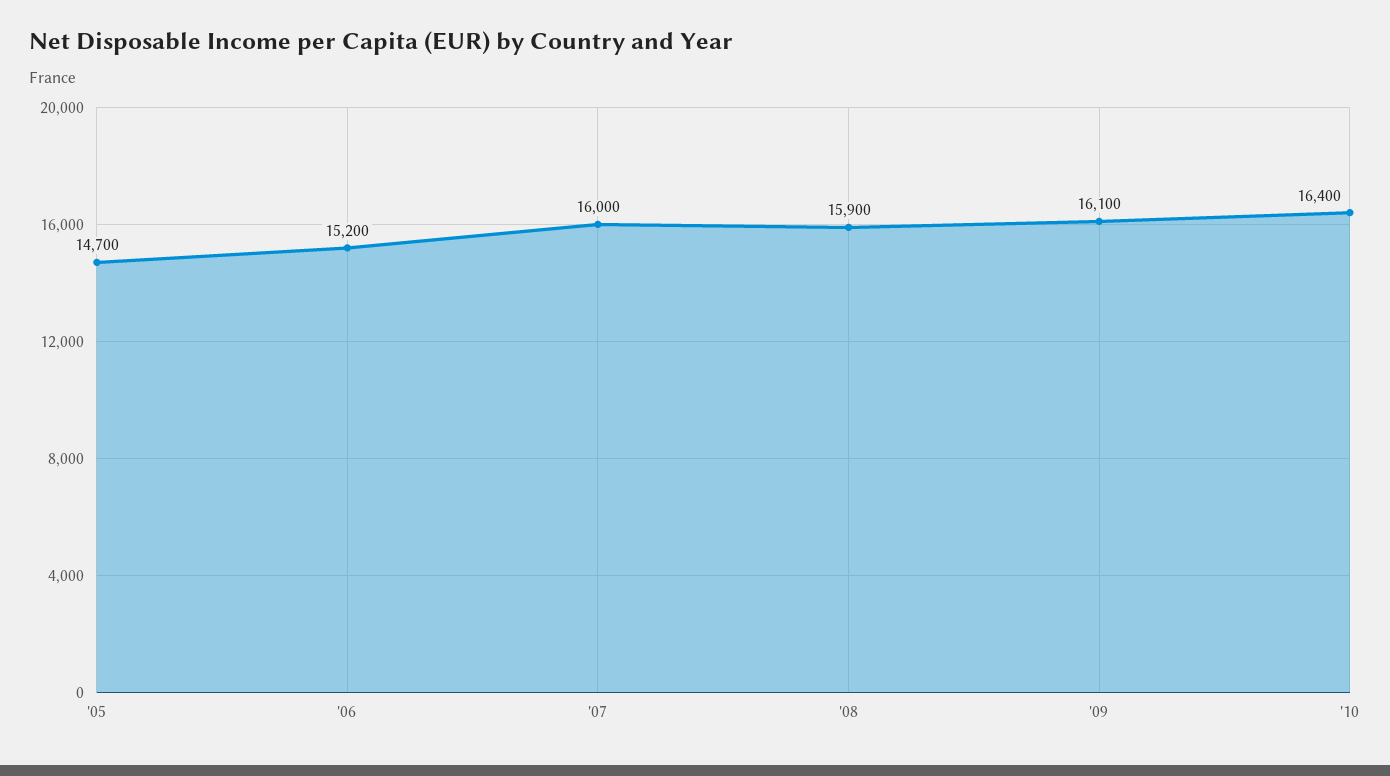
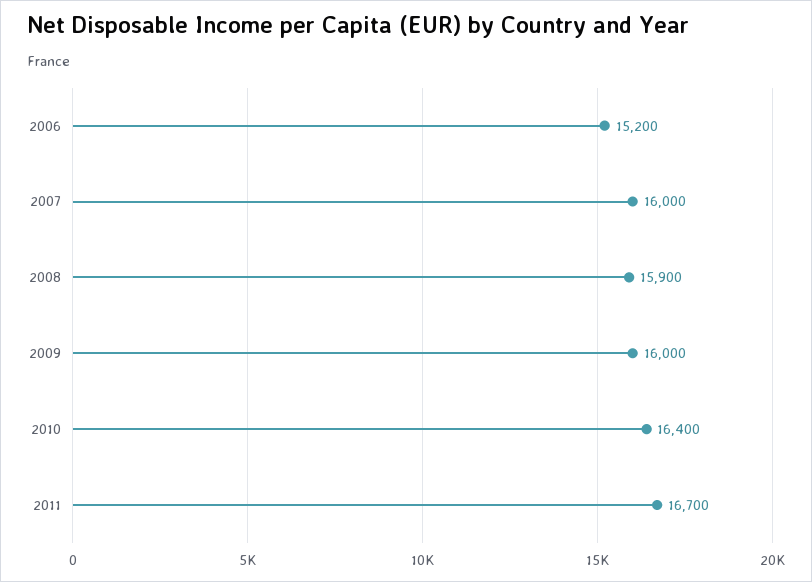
'05: 14700 -> none
'09: 16100 -> 16000
2011: none -> 16700

